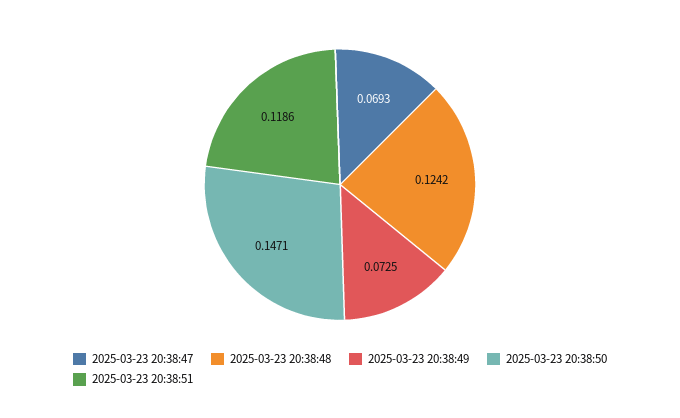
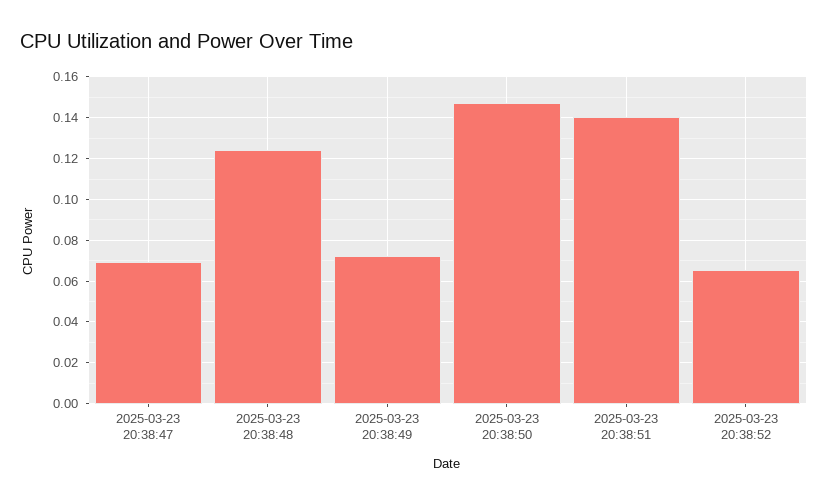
2025-03-23 20:38:51: 0.1186 -> 0.14
2025-03-23 20:38:52: none -> 0.065

